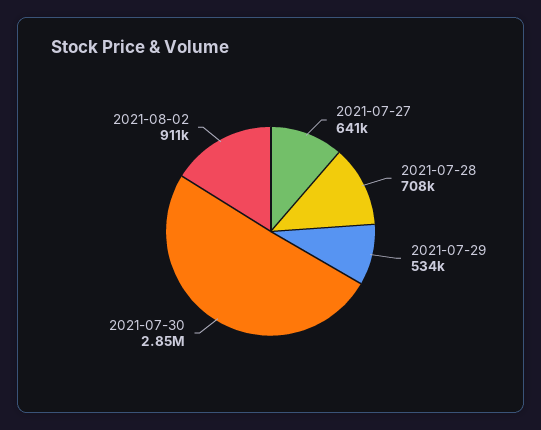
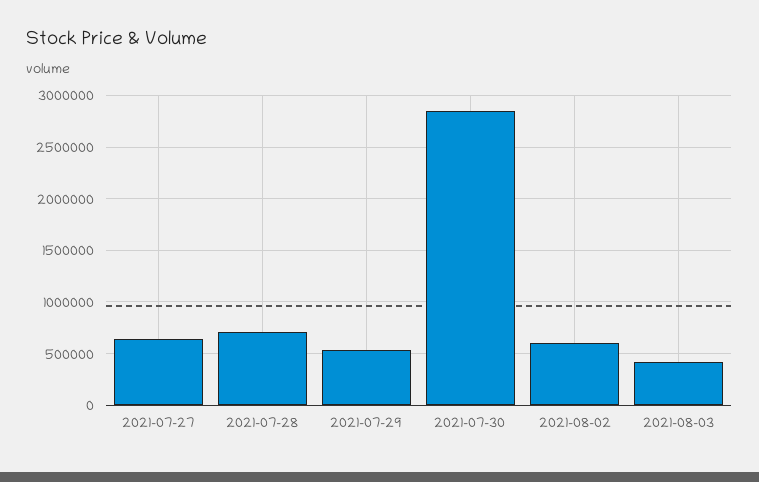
2021-08-02: 911000 -> 600000
2021-08-03: none -> 400000

